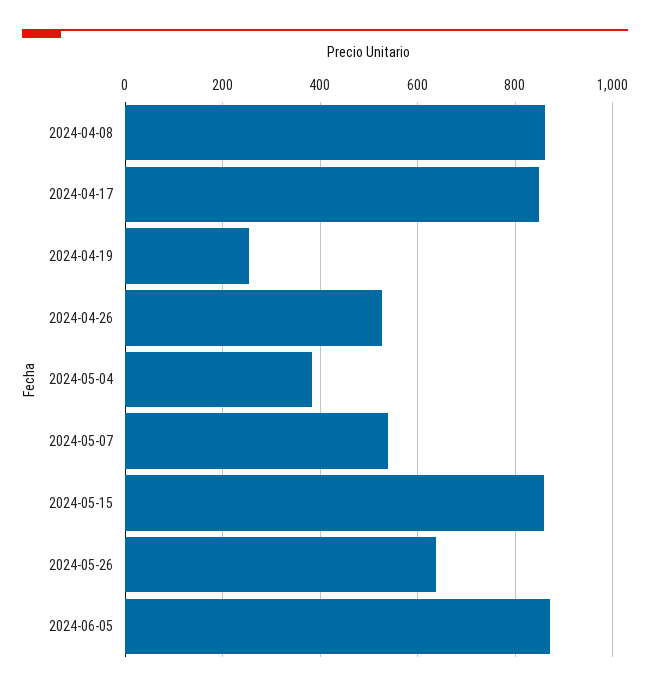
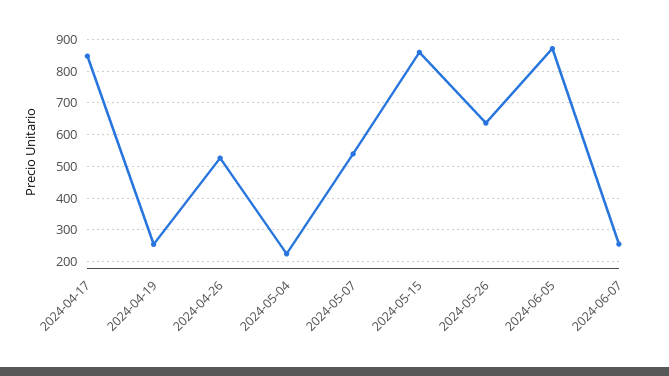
2024-04-08: 860 -> none
2024-05-04: 380 -> 220
2024-06-07: none -> 260

